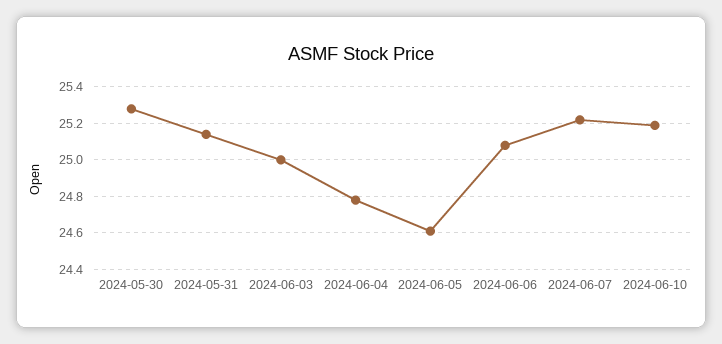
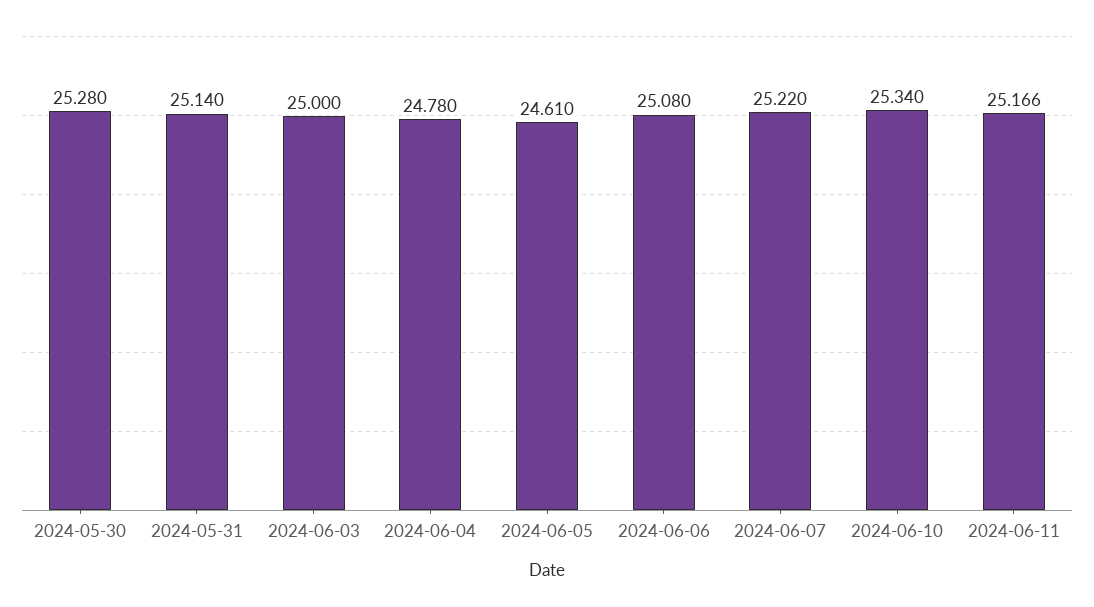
2024-06-10: 25.2 -> 25.34
2024-06-11: none -> 25.166

